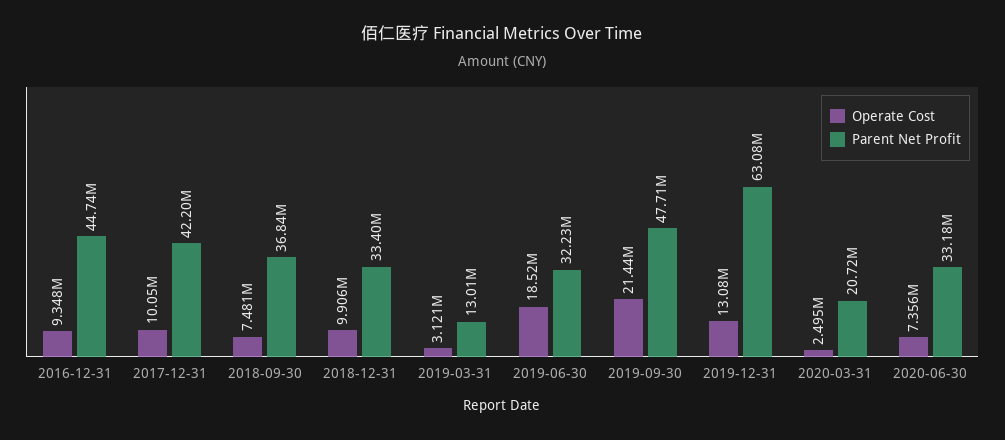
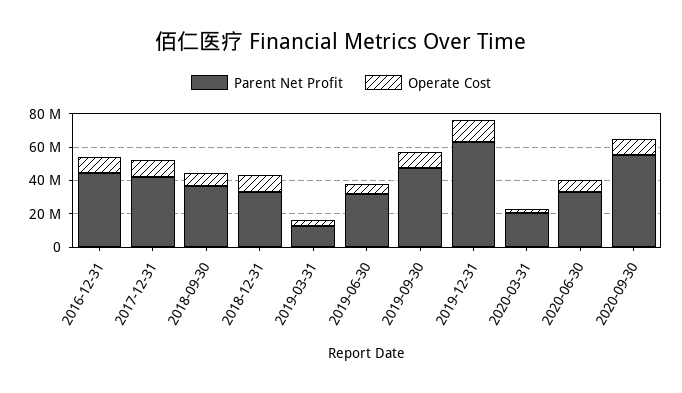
Operate Cost, 2019-06-30: 18520000 -> 5000000
Operate Cost, 2019-09-30: 21440000 -> 10000000
Parent Net Profit, 2020-09-30: none -> 55000000
Operate Cost, 2020-09-30: none -> 10000000

